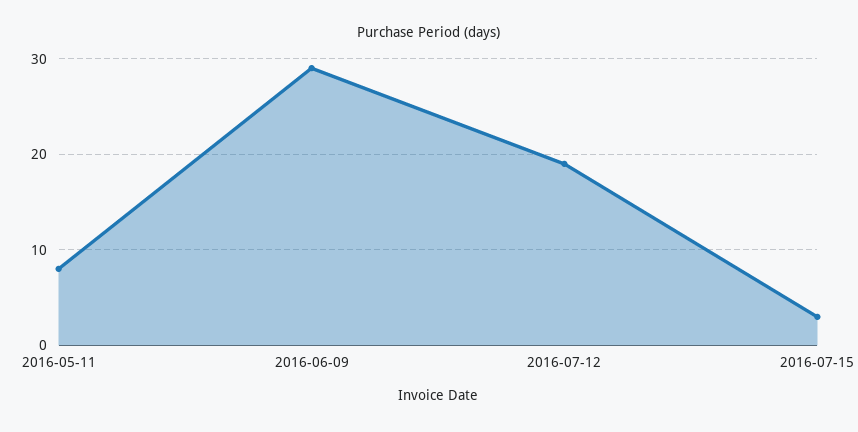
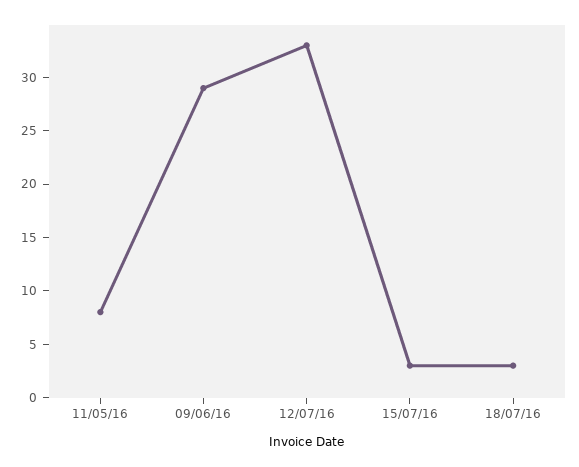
2016-07-12: 19 -> 33
18/07/16: none -> 3

